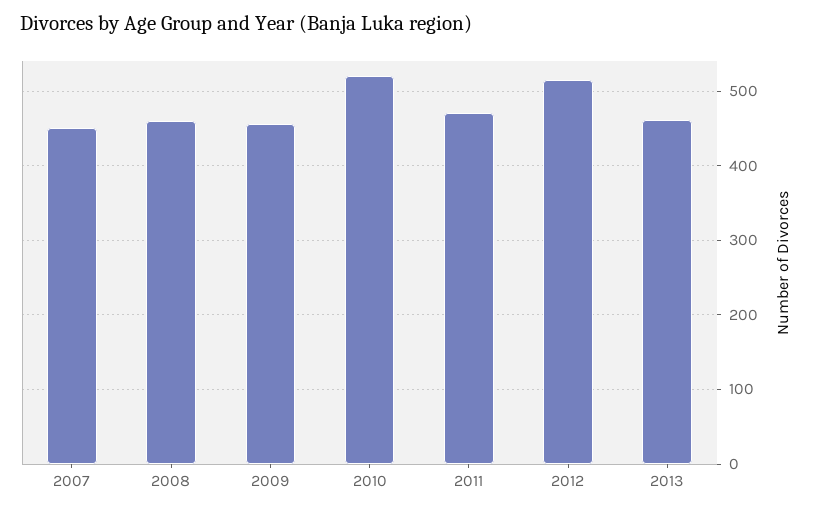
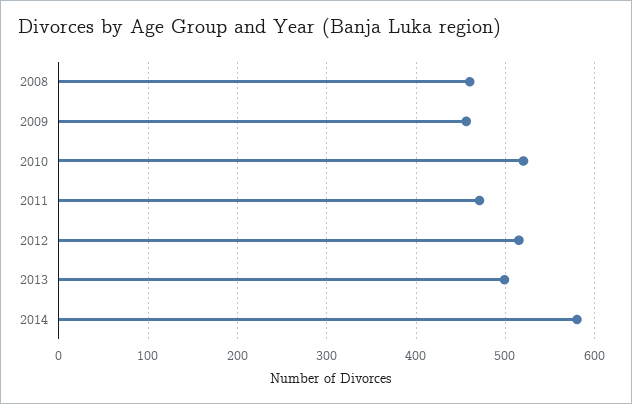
2007: 450 -> none
2013: 460 -> 500
2014: none -> 580

